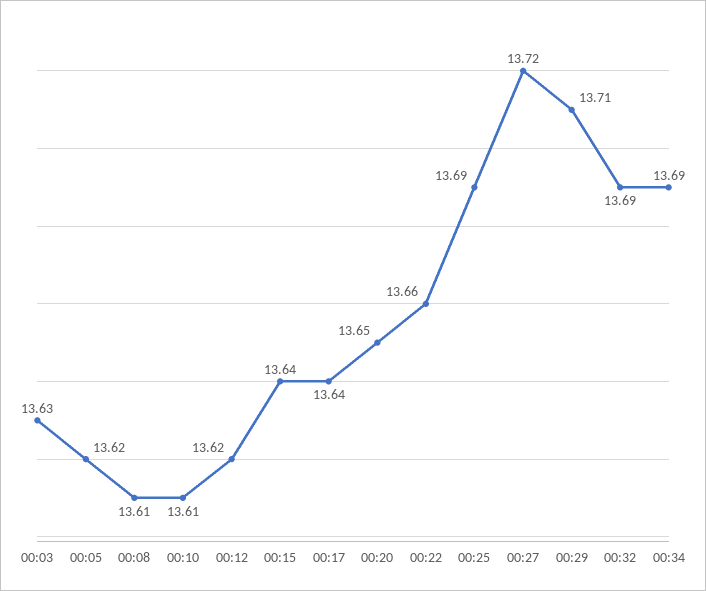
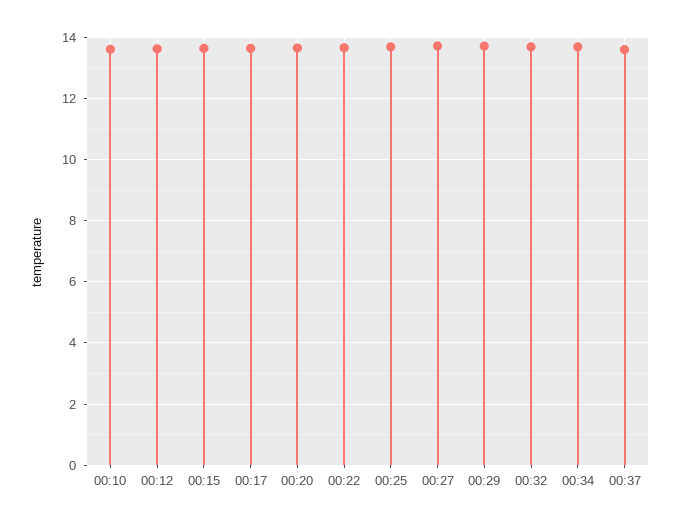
00:03: 13.63 -> none
00:05: 13.62 -> none
00:08: 13.61 -> none
00:37: none -> 13.6

